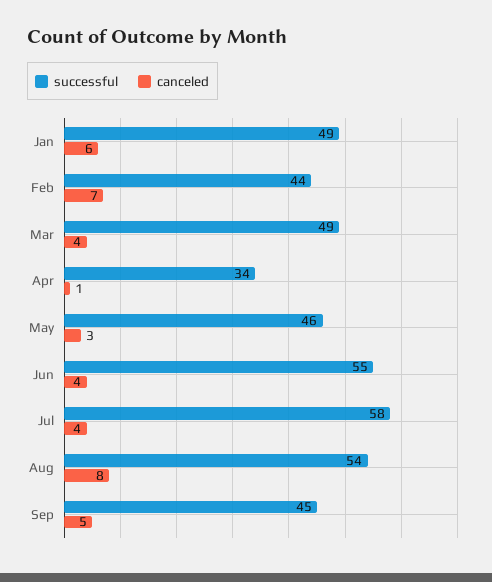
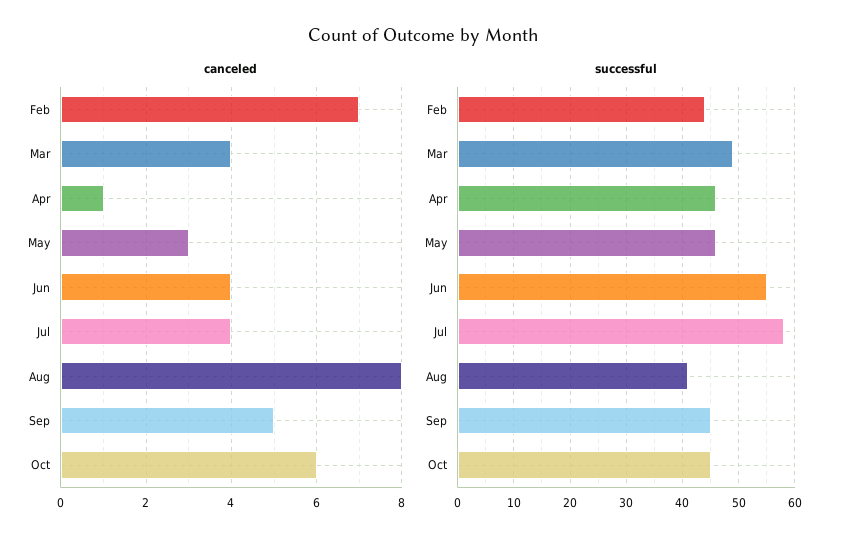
successful, Jan: 49 -> none
canceled, Jan: 6 -> none
successful, Apr: 34 -> 45
successful, Aug: 54 -> 40
canceled, Oct: none -> 6
successful, Oct: none -> 45

